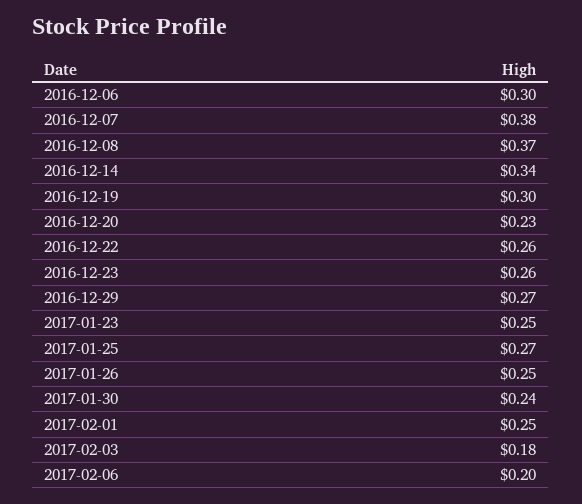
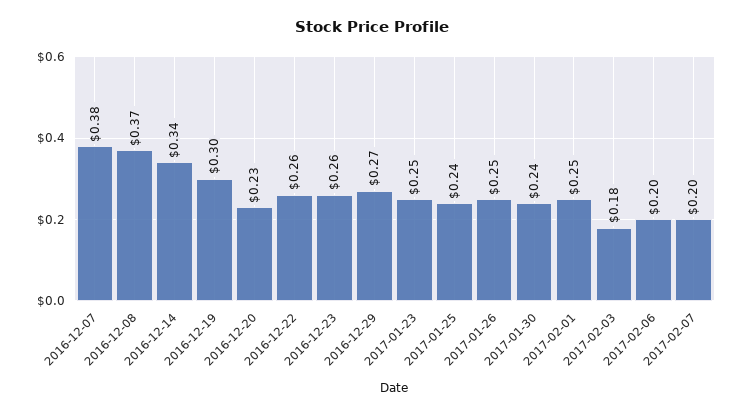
2016-12-06: 0.3 -> none
2017-01-25: 0.27 -> 0.24
2017-02-07: none -> 0.2

